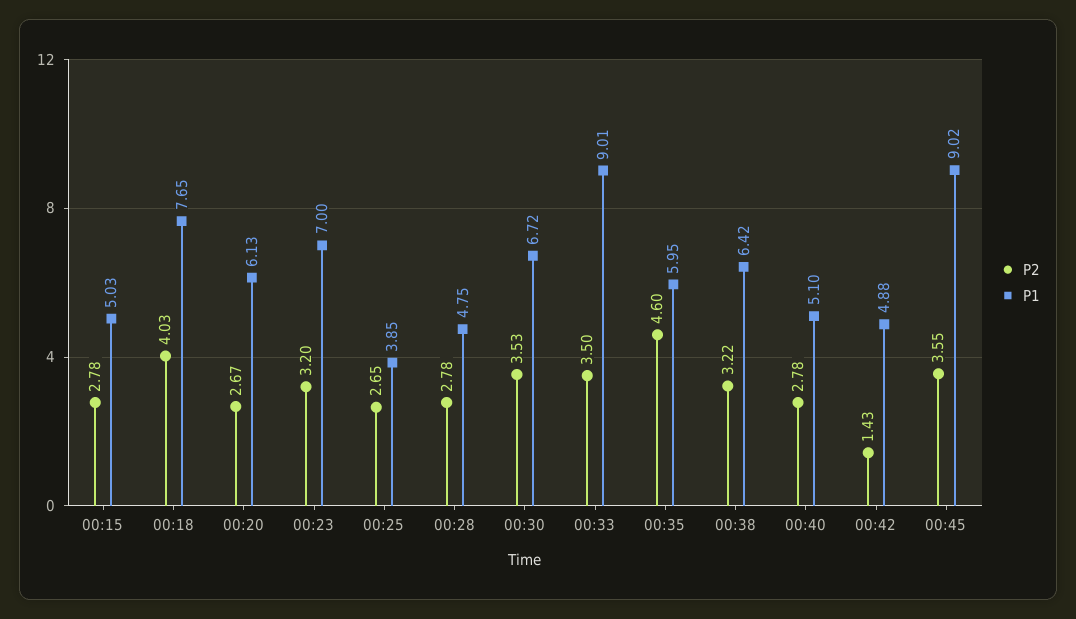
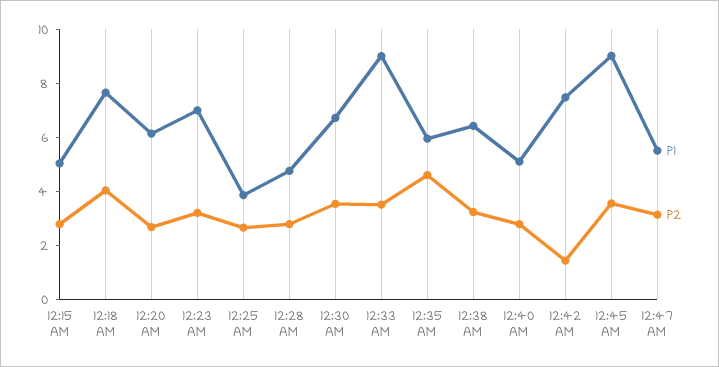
P1, 00:42: 4.88 -> 7.5
P1, 12:47 AM: none -> 5.5
P2, 12:47 AM: none -> 3

